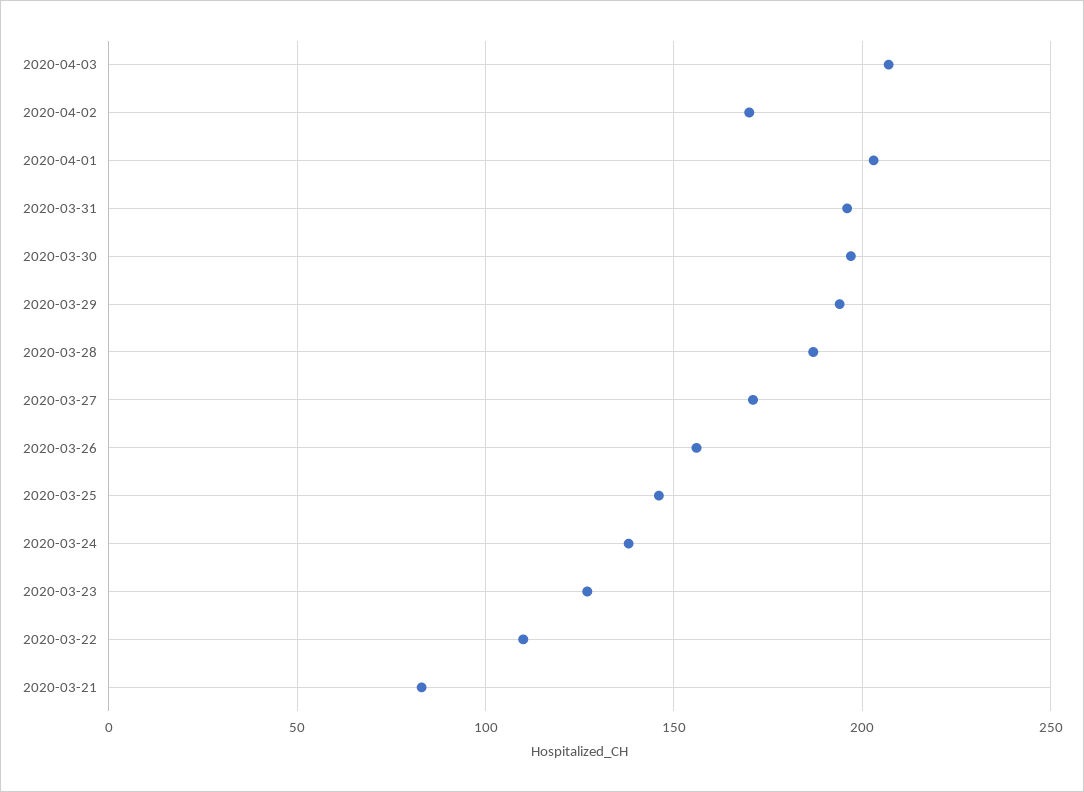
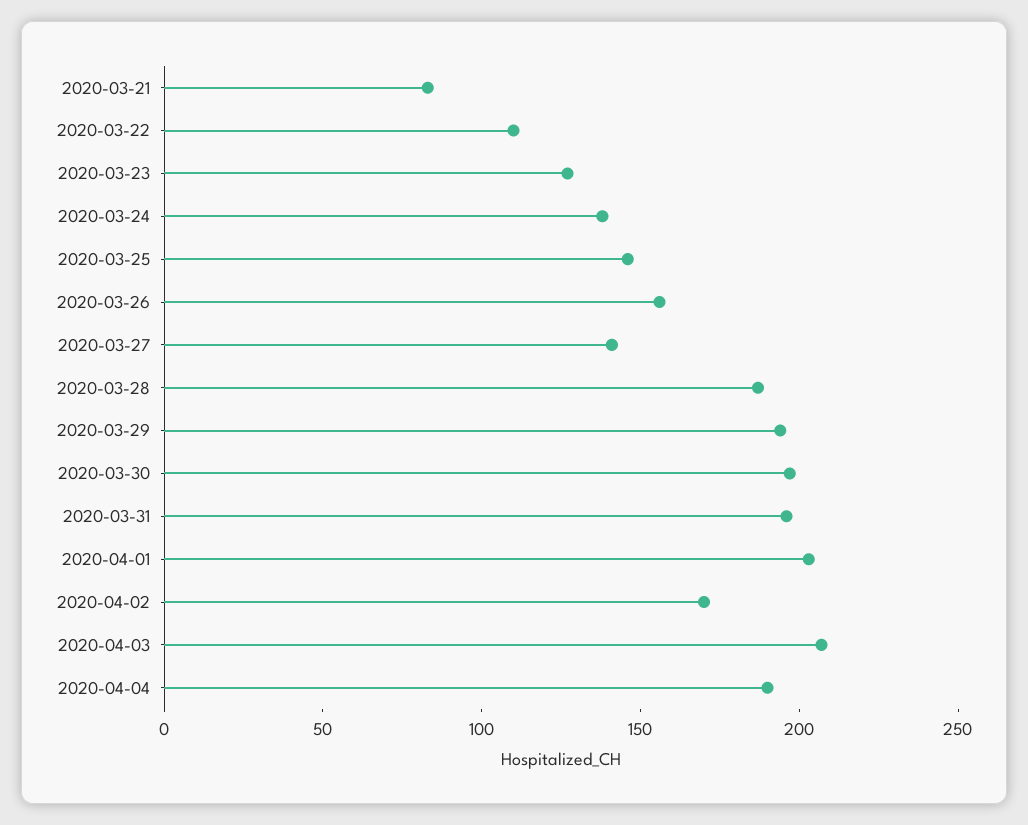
2020-03-27: 170 -> 140
2020-04-04: none -> 190

